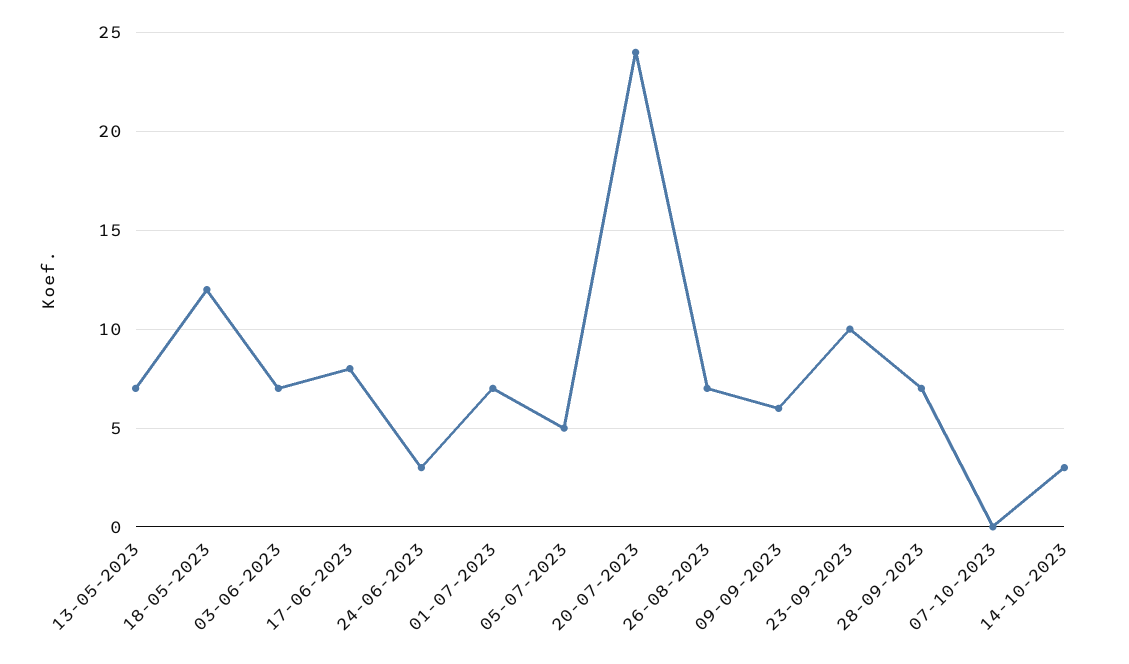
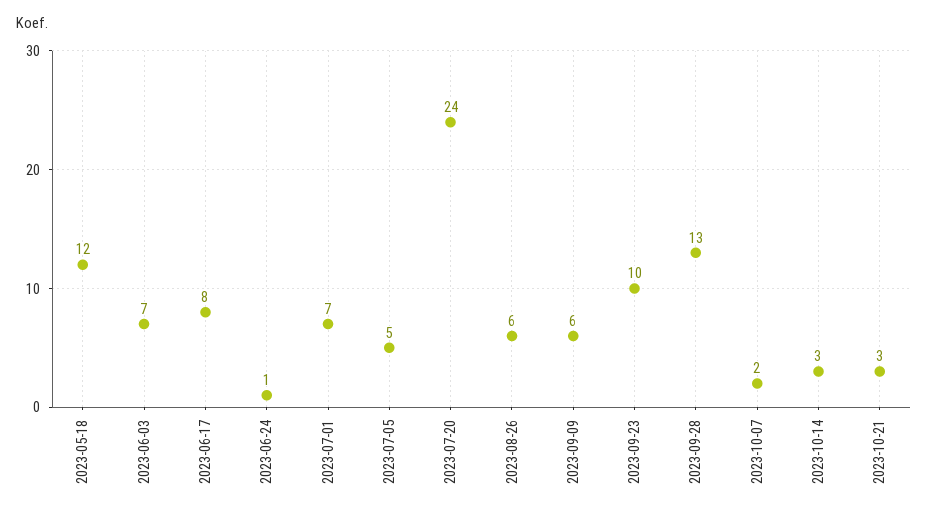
13-05-2023: 7 -> none
24-06-2023: 3 -> 1
26-08-2023: 7 -> 6
28-09-2023: 7 -> 13
07-10-2023: 0 -> 2
2023-10-21: none -> 3

